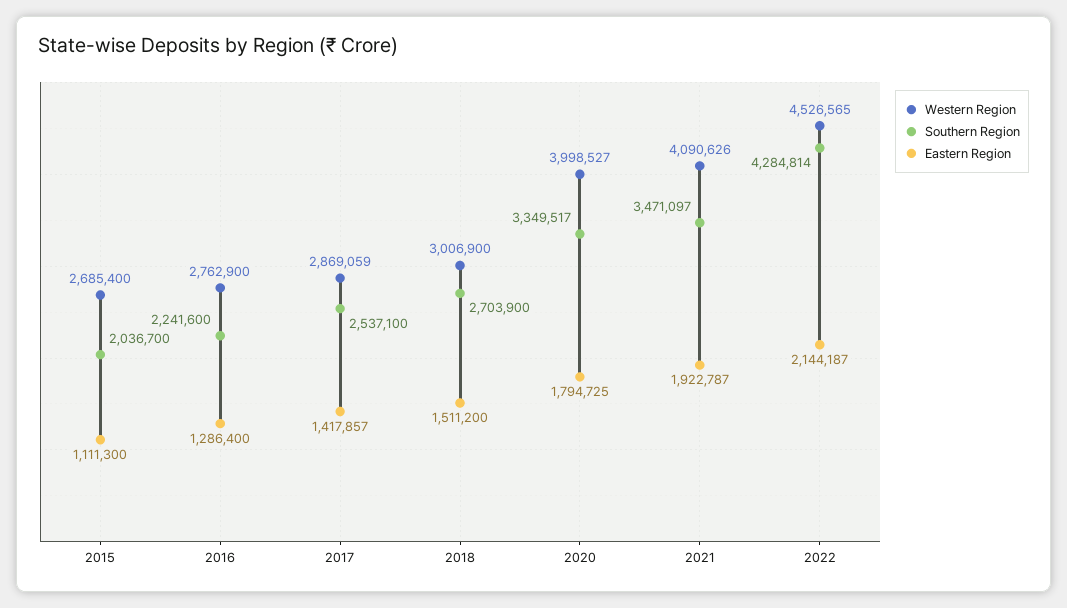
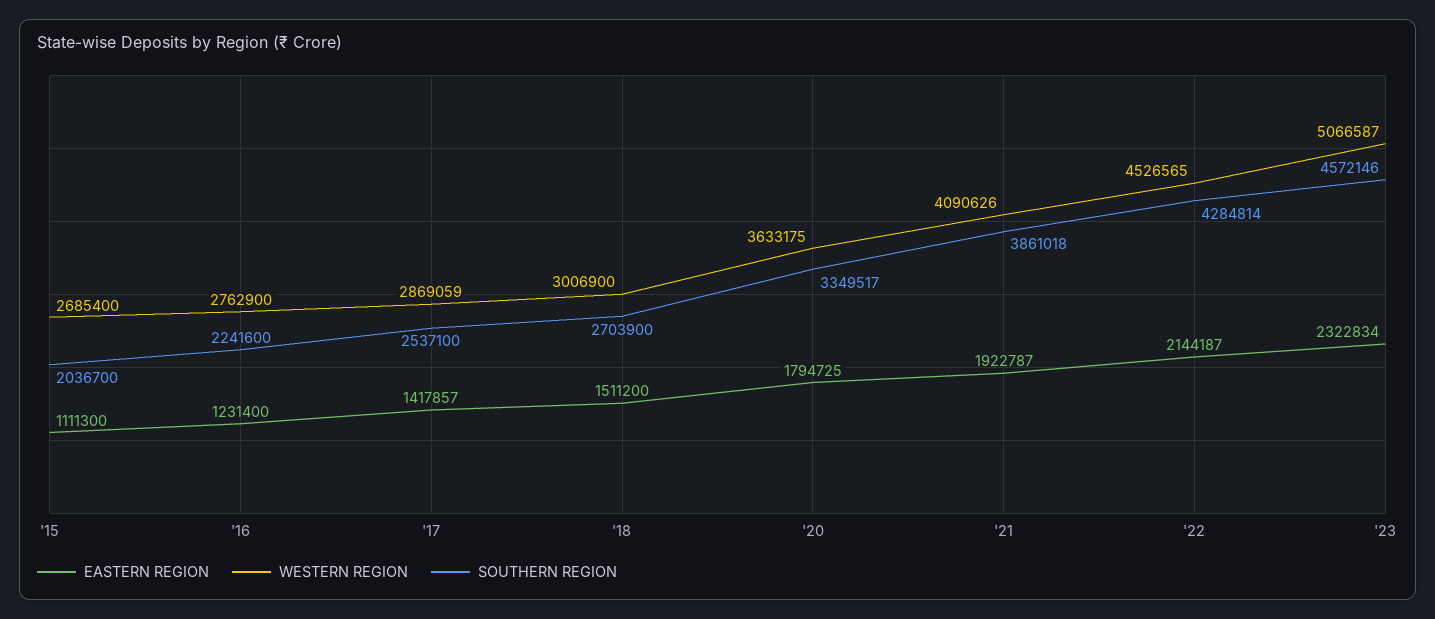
Eastern Region, 2016: 1286400 -> 1231400
Western Region, 2020: 3998527 -> 3633175
Southern Region, 2021: 3471097 -> 3861018
Eastern Region, '23: none -> 2322834
Western Region, '23: none -> 5066587
Southern Region, '23: none -> 4572146

